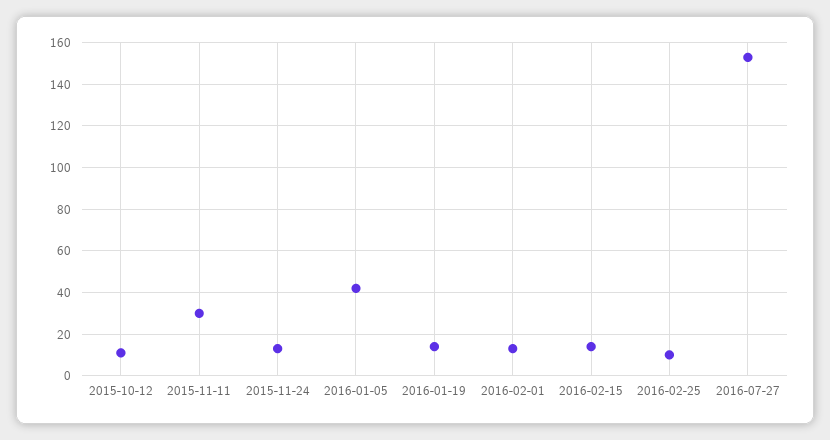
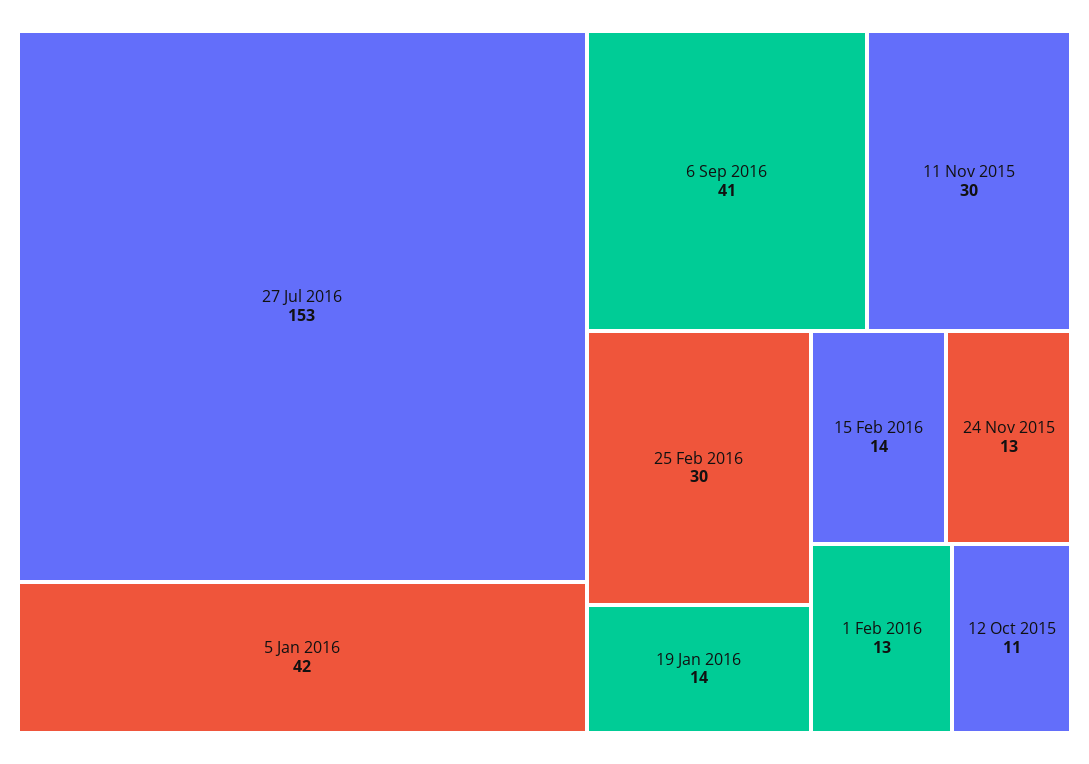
2016-02-25: 10 -> 30
6 Sep 2016: none -> 41

